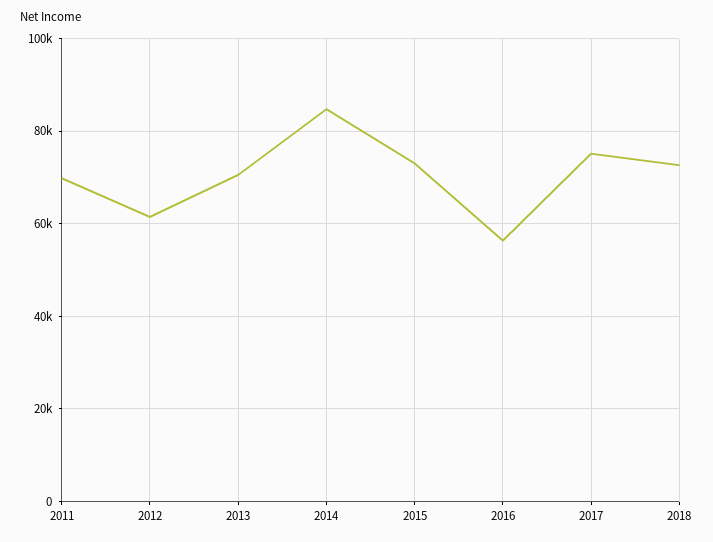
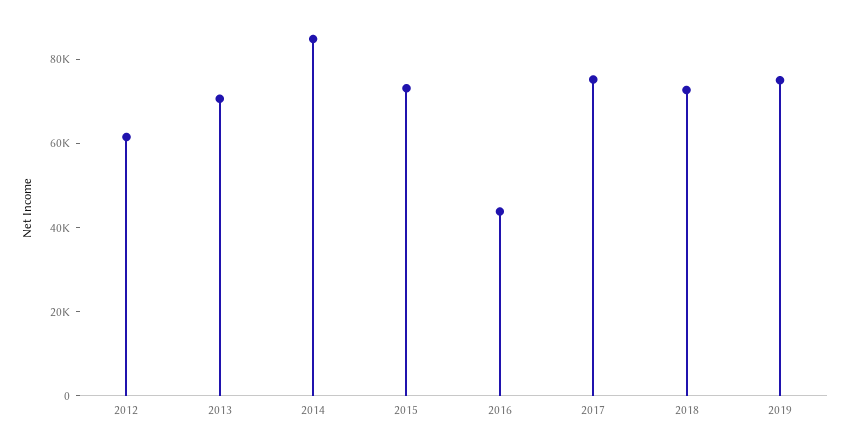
2011: 70000 -> none
2016: 56000 -> 45000
2019: none -> 75000

